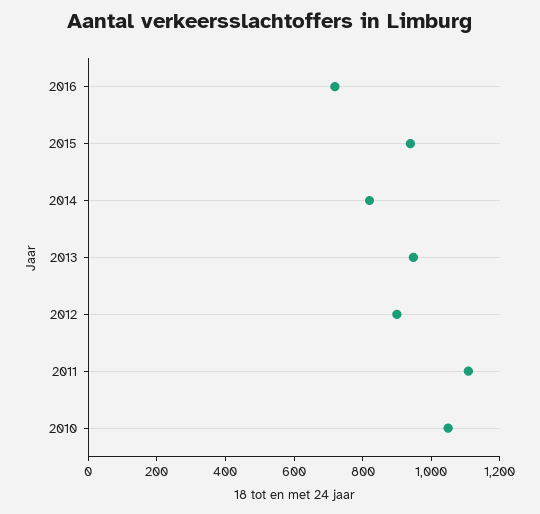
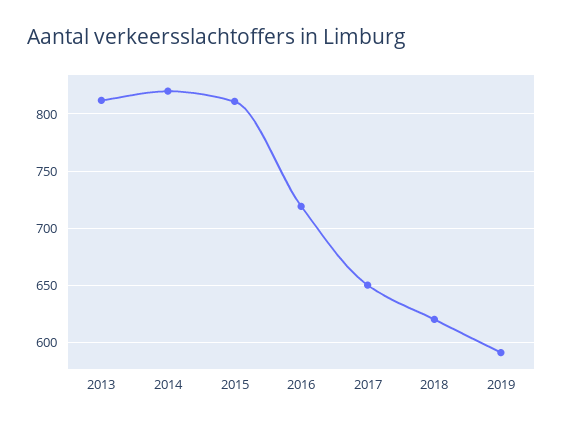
2015: 950 -> 810
2013: 950 -> 810
2012: 900 -> none
2011: 1100 -> none
2010: 1050 -> none
2017: none -> 650
2018: none -> 620
2019: none -> 590

